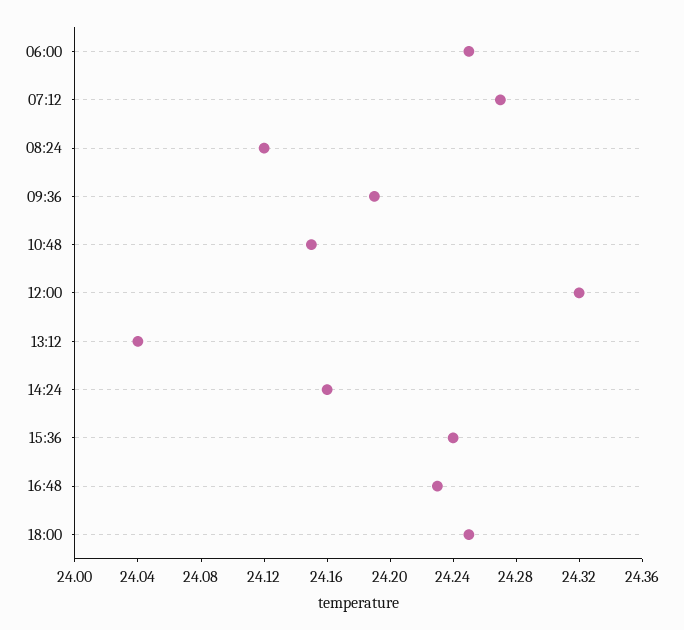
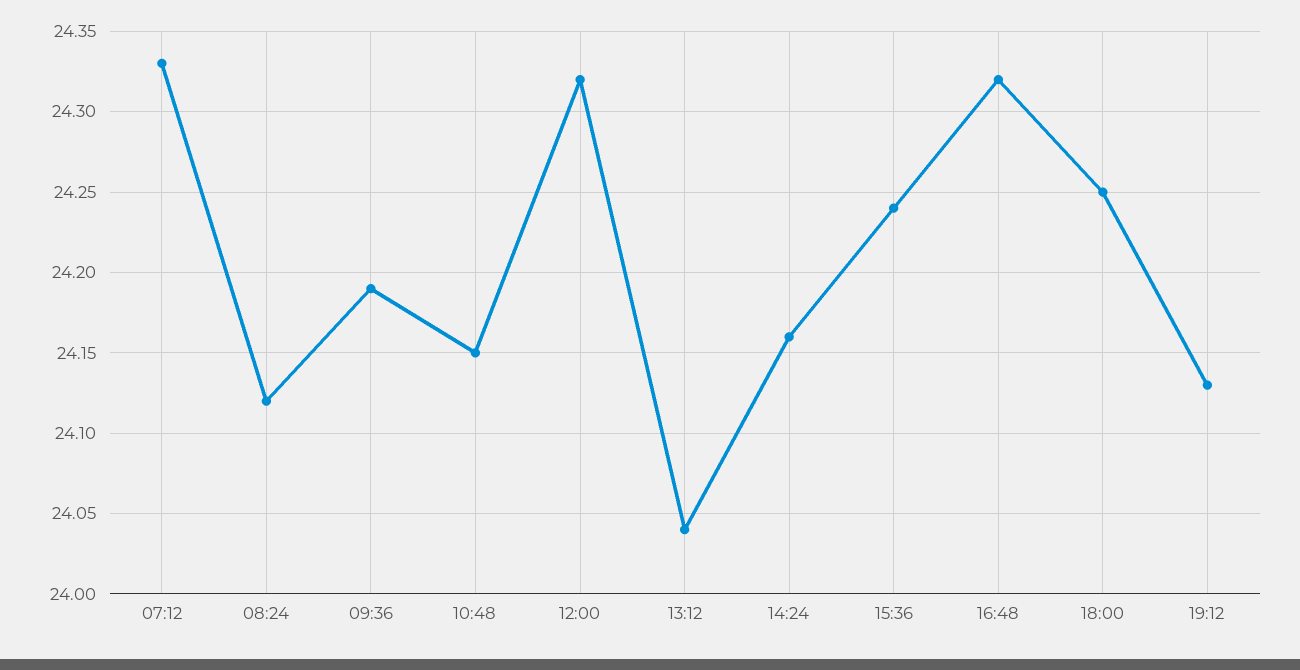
06:00: 24.25 -> none
07:12: 24.27 -> 24.33
16:48: 24.23 -> 24.32
19:12: none -> 24.13

